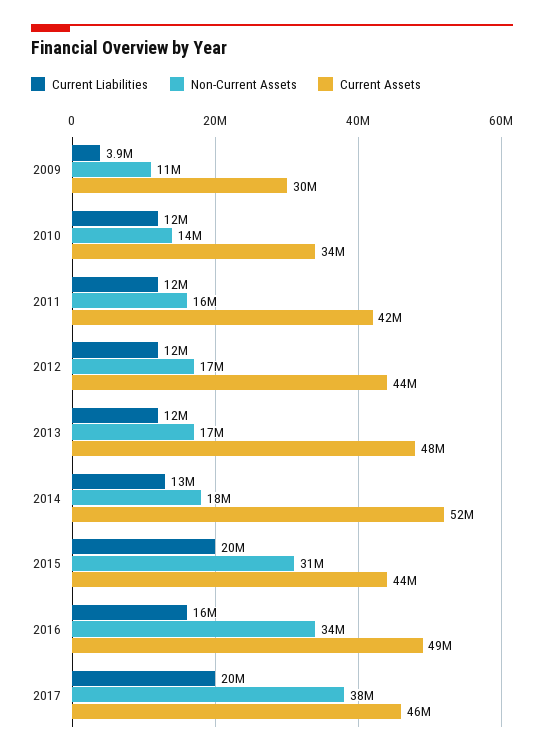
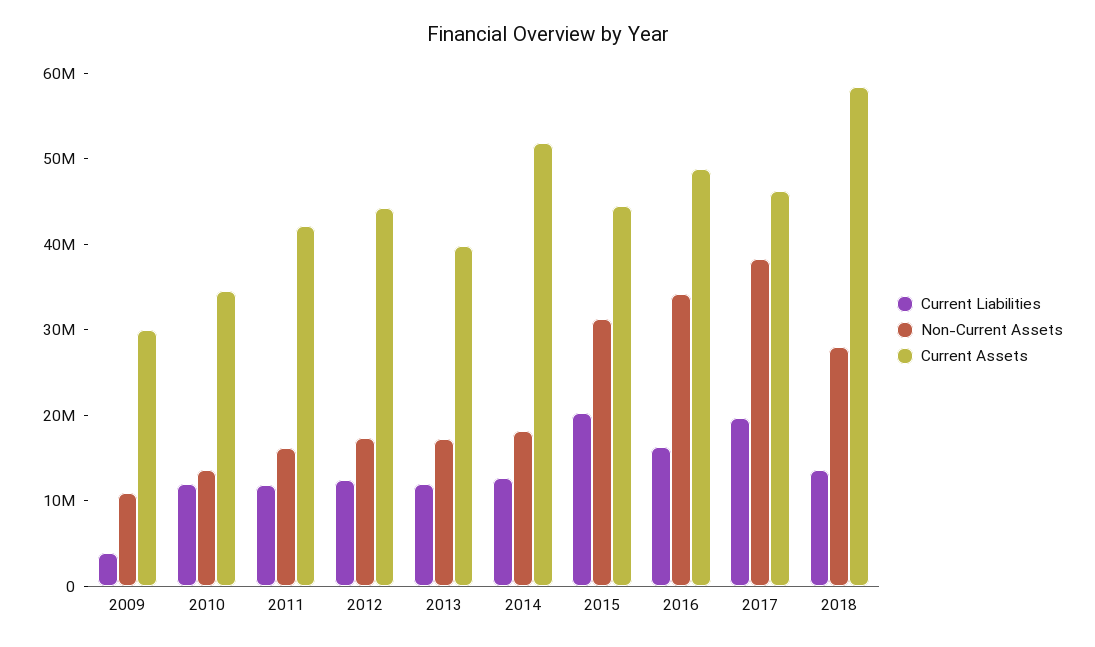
Current Assets, 2013: 48000000 -> 40000000
Current Liabilities, 2018: none -> 14000000
Non-Current Assets, 2018: none -> 28000000
Current Assets, 2018: none -> 58000000

